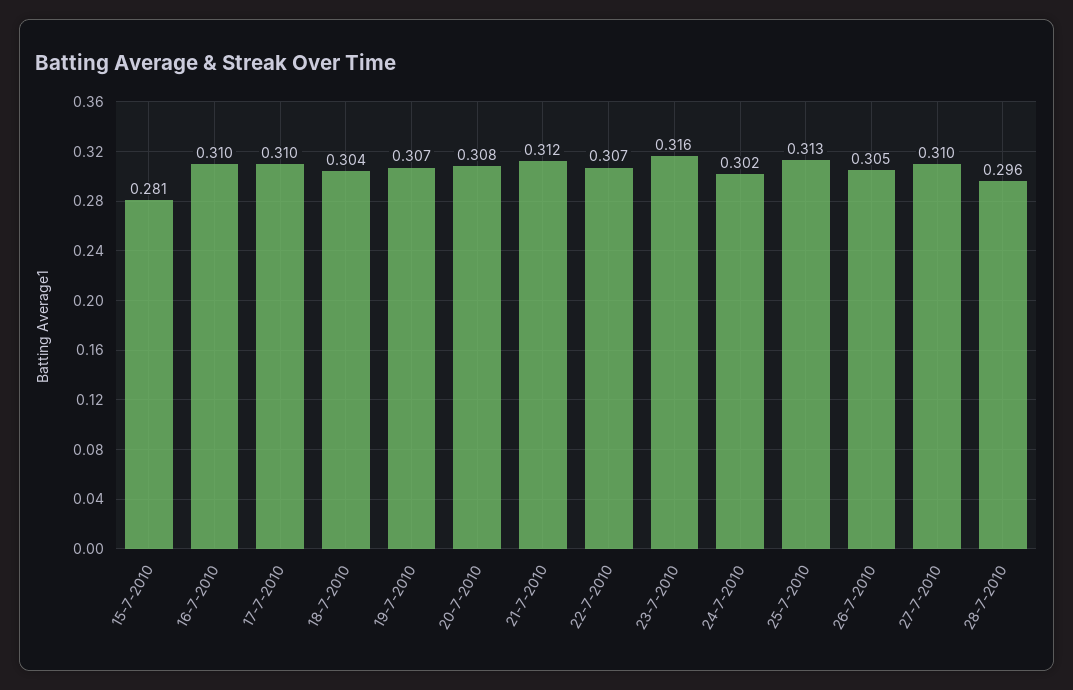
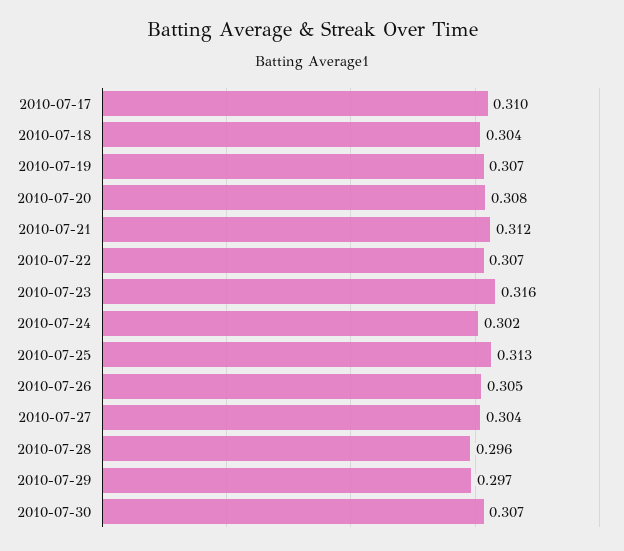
15-7-2010: 0.281 -> none
16-7-2010: 0.31 -> none
27-7-2010: 0.31 -> 0.304
2010-07-29: none -> 0.297
2010-07-30: none -> 0.307

